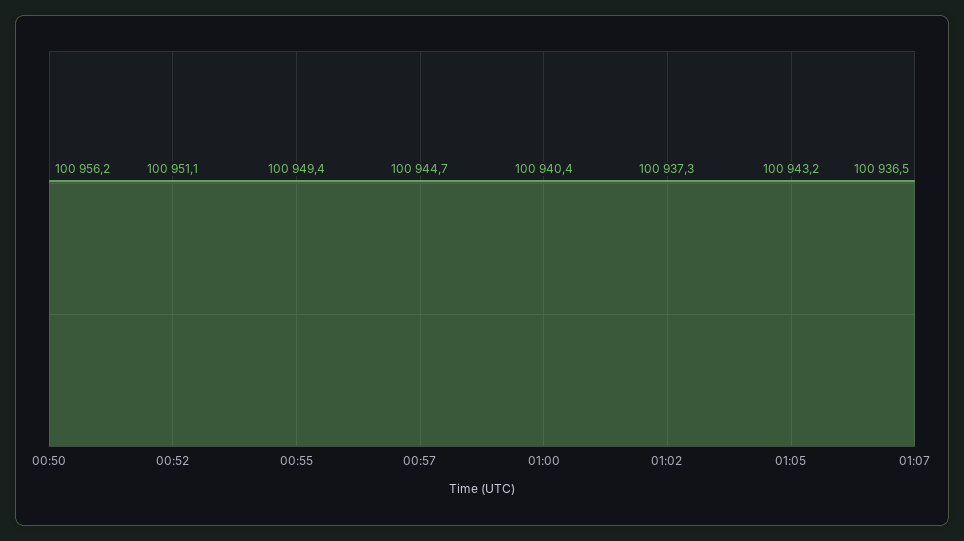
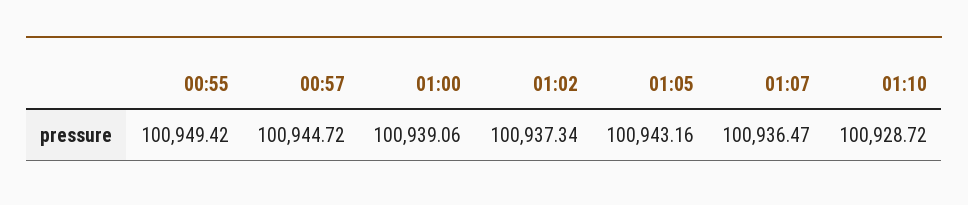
00:50: 100956.2 -> none
00:52: 100951.1 -> none
01:00: 100940.4 -> 100939.06
01:10: none -> 100928.72

